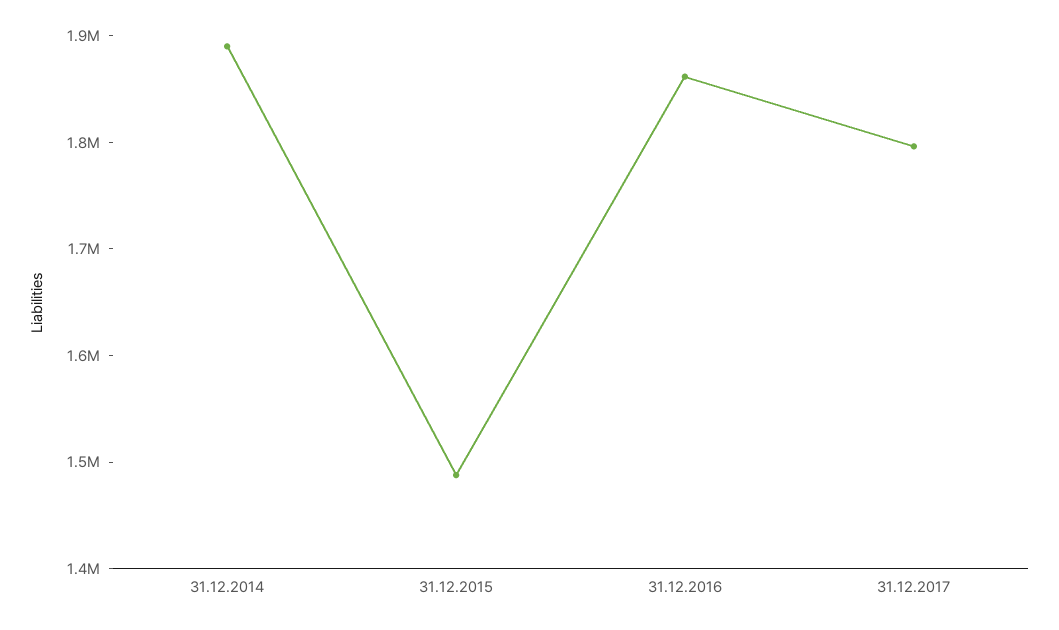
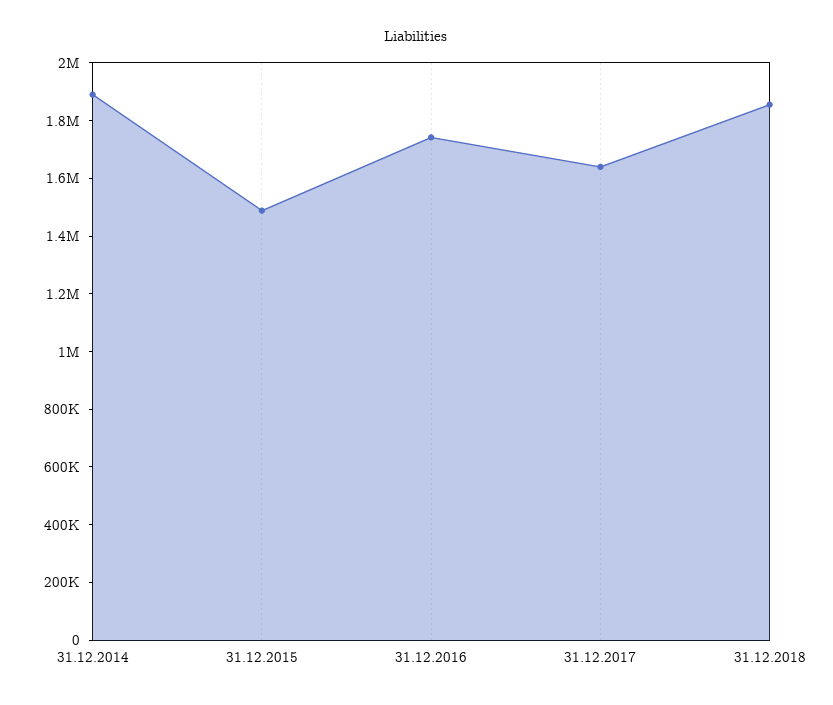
31.12.2016: 1860000 -> 1750000
31.12.2017: 1800000 -> 1650000
31.12.2018: none -> 1850000

